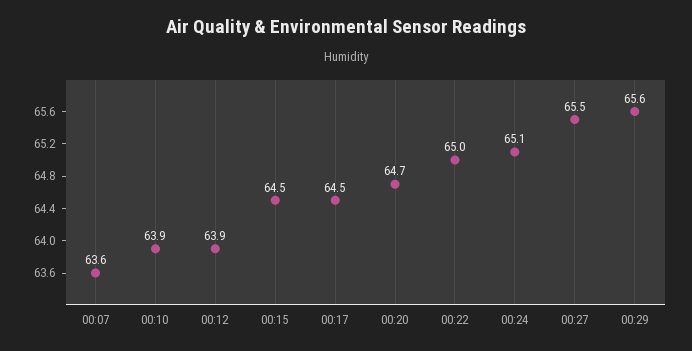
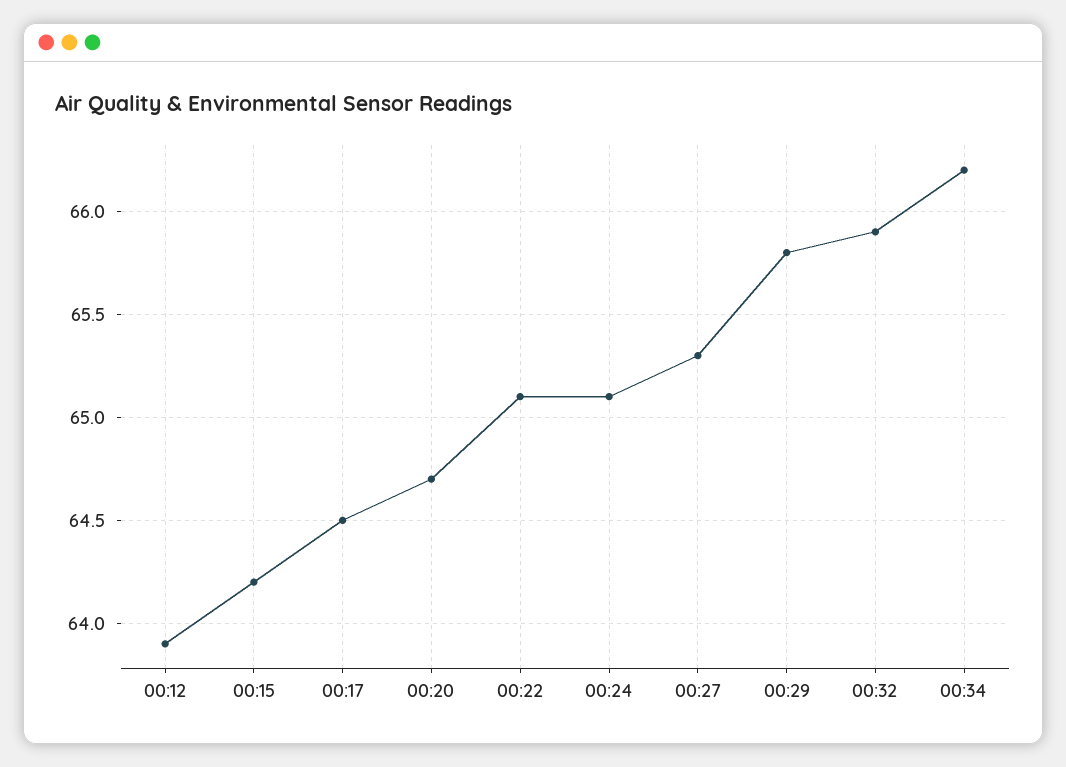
00:07: 63.6 -> none
00:10: 63.9 -> none
00:15: 64.5 -> 64.2
00:22: 65 -> 65.1
00:27: 65.5 -> 65.3
00:29: 65.6 -> 65.8
00:32: none -> 65.9
00:34: none -> 66.2

